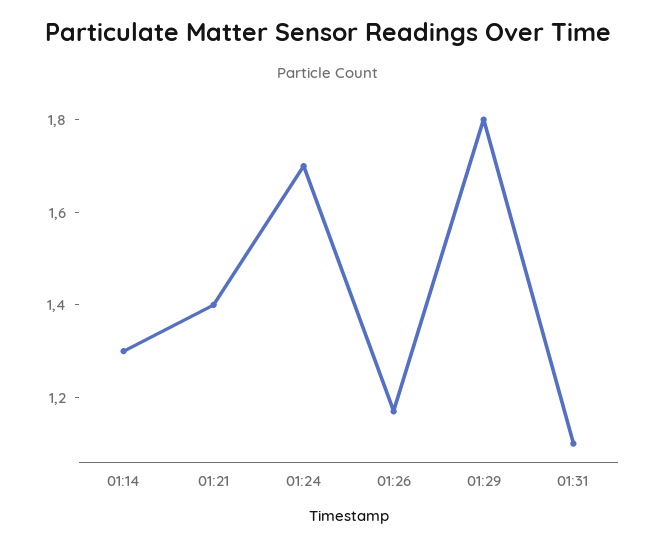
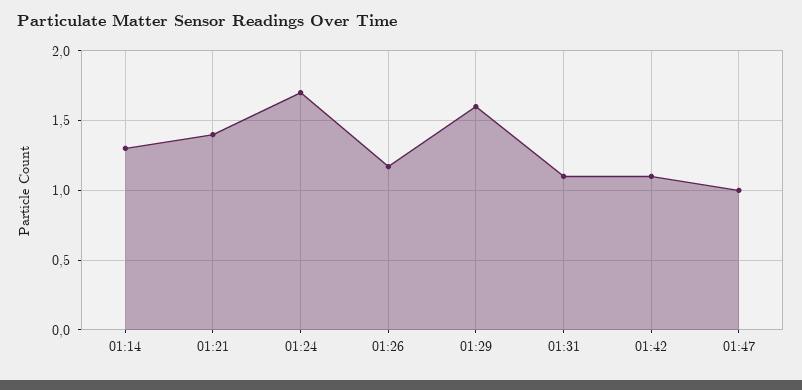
01:29: 1.8 -> 1.6
01:42: none -> 1.1
01:47: none -> 1

